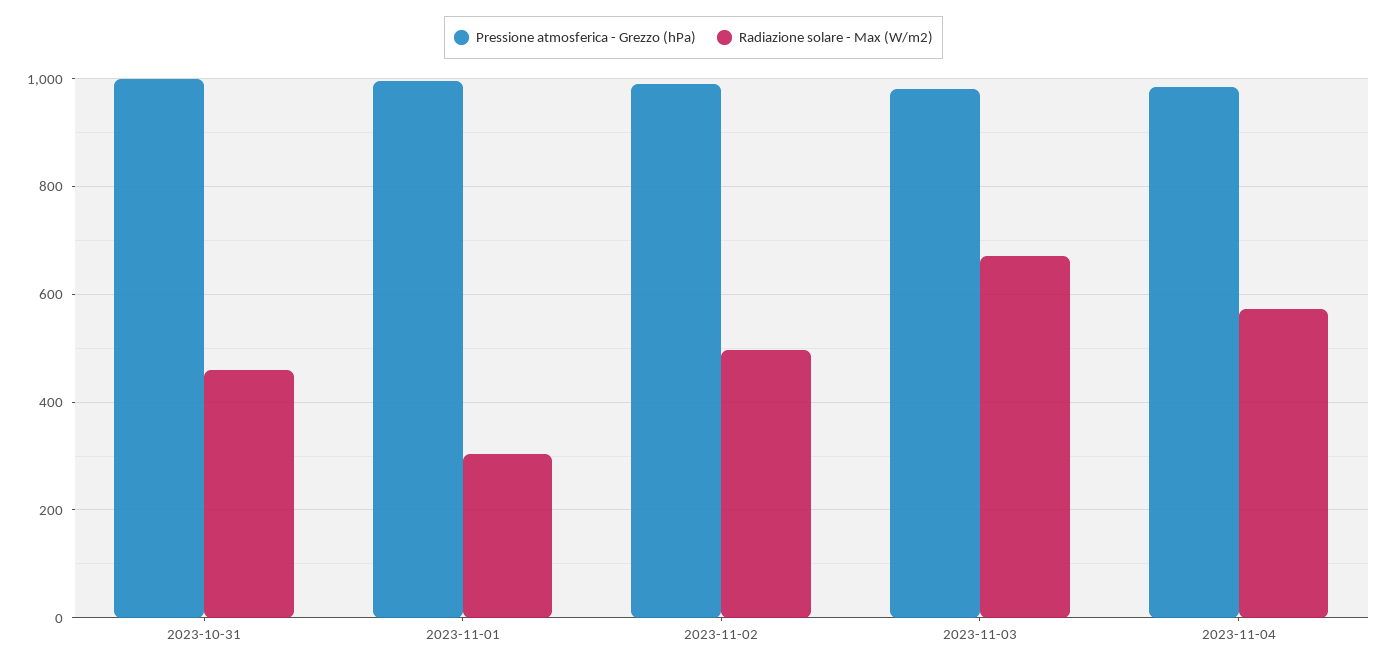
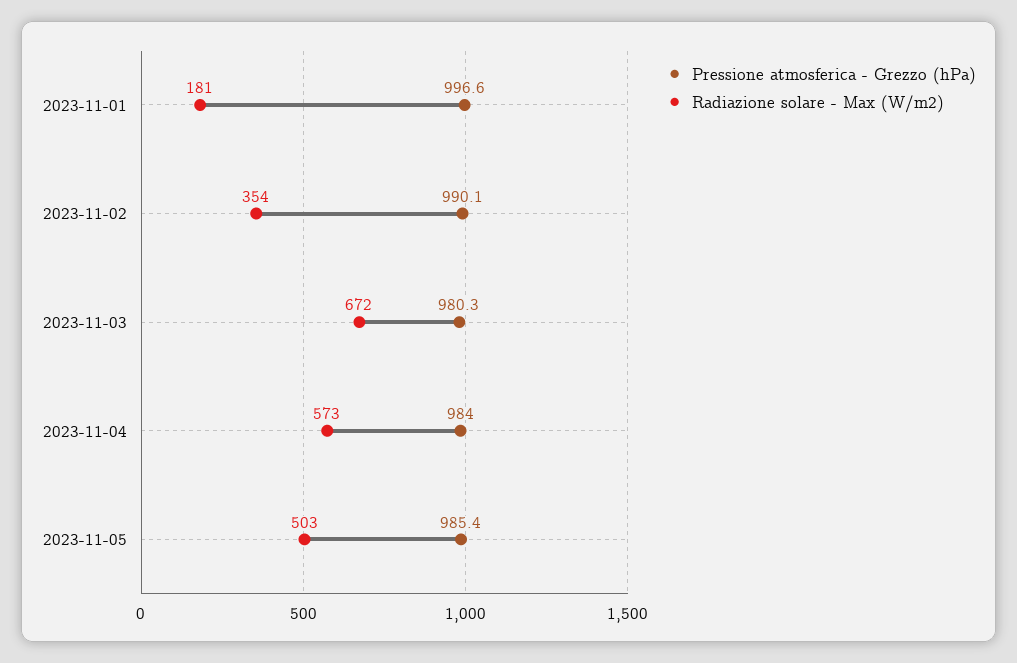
Pressione atmosferica - Grezzo (hPa), 2023-10-31: 1000 -> none
Radiazione solare - Max (W/m2), 2023-10-31: 460 -> none
Radiazione solare - Max (W/m2), 2023-11-01: 300 -> 181
Radiazione solare - Max (W/m2), 2023-11-02: 500 -> 354
Pressione atmosferica - Grezzo (hPa), 2023-11-05: none -> 985.4
Radiazione solare - Max (W/m2), 2023-11-05: none -> 503

